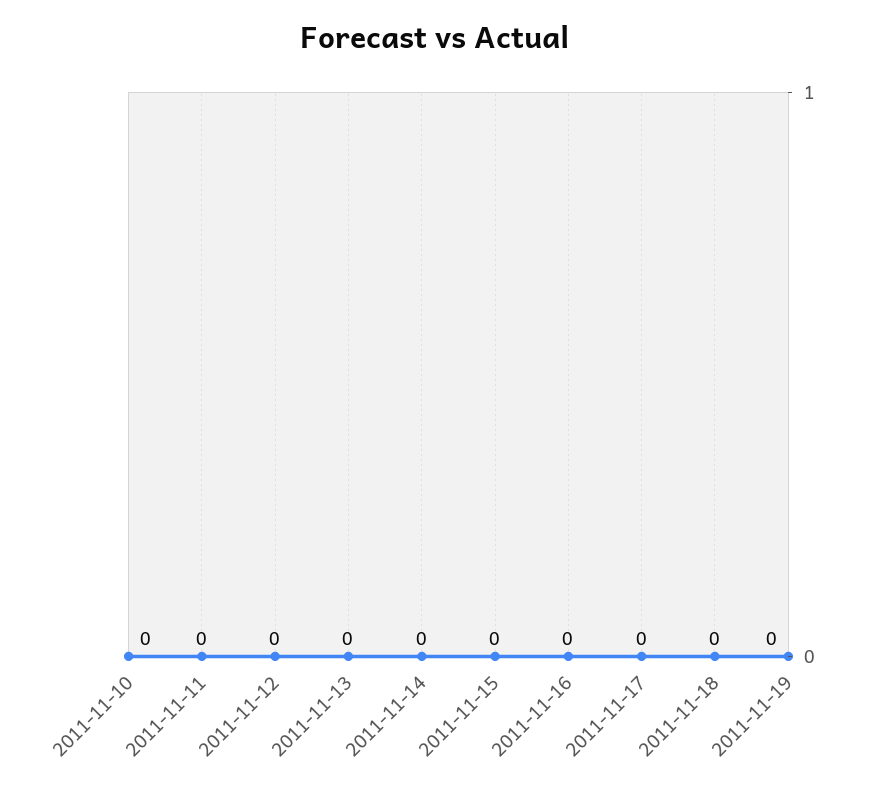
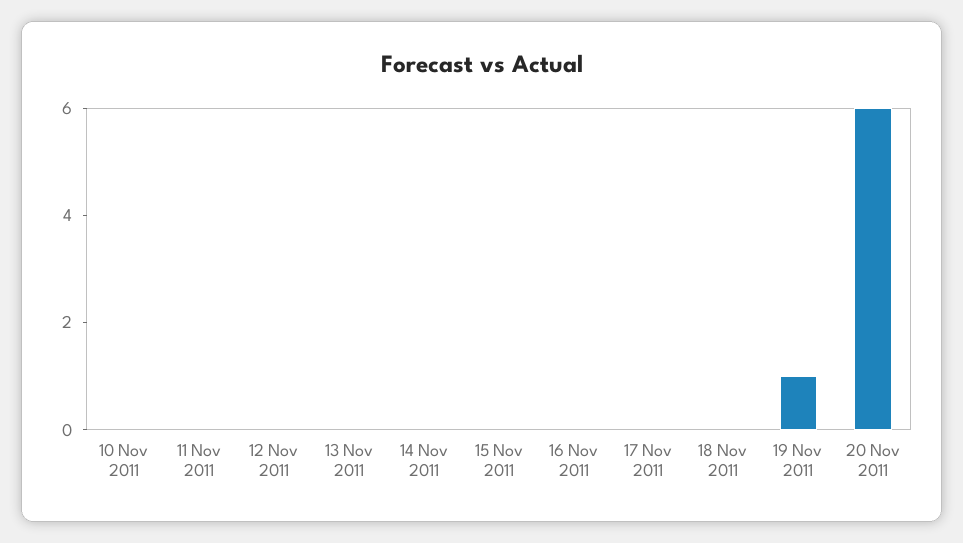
2011-11-19: 0 -> 1
20 Nov 2011: none -> 6

